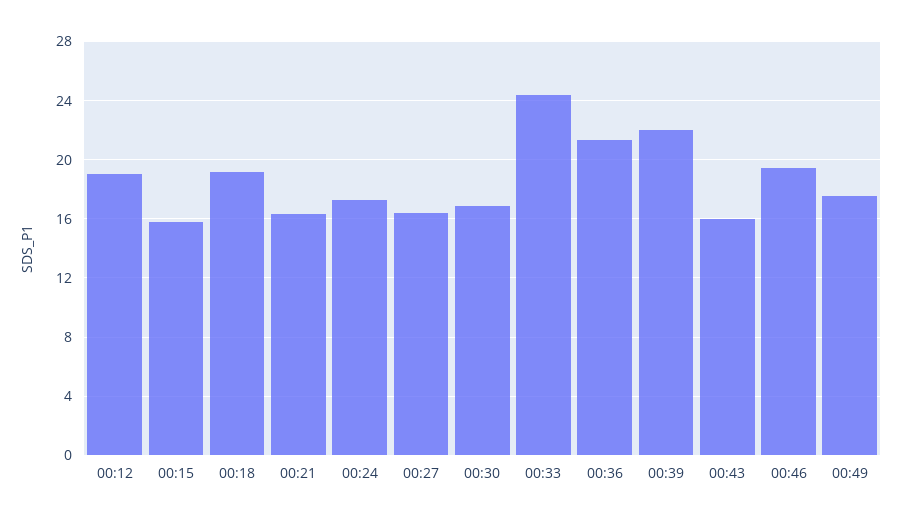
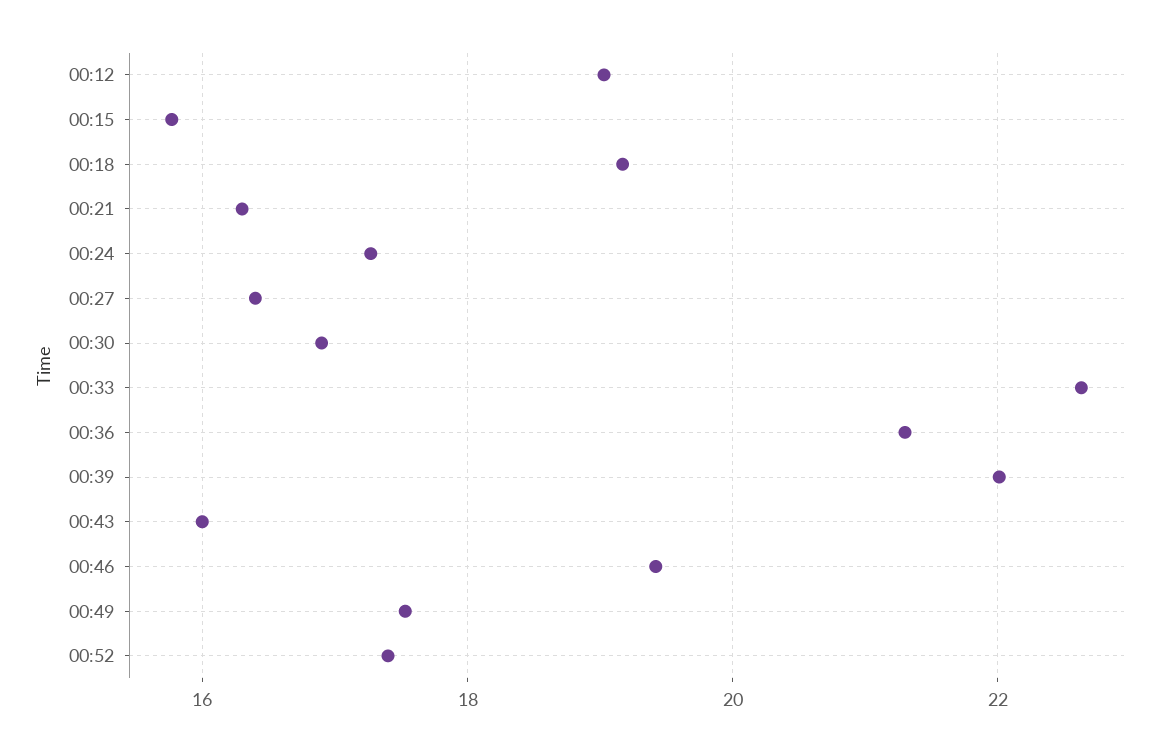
00:33: 24.5 -> 22.6
00:52: none -> 17.4

